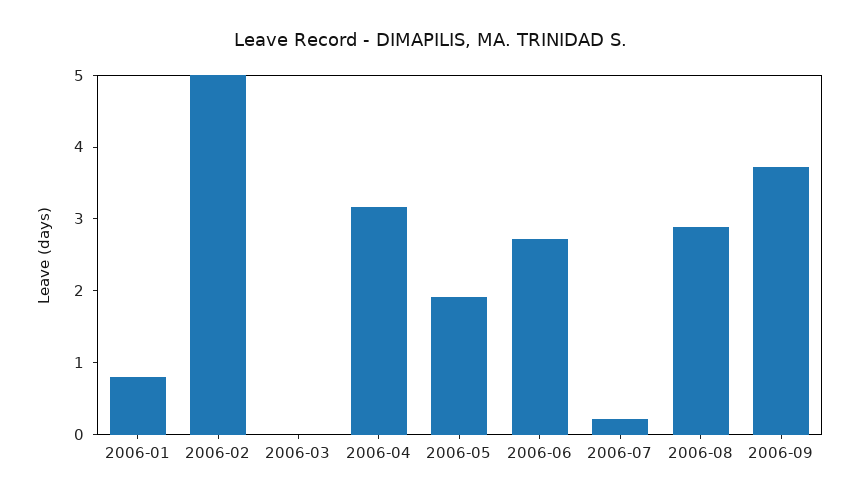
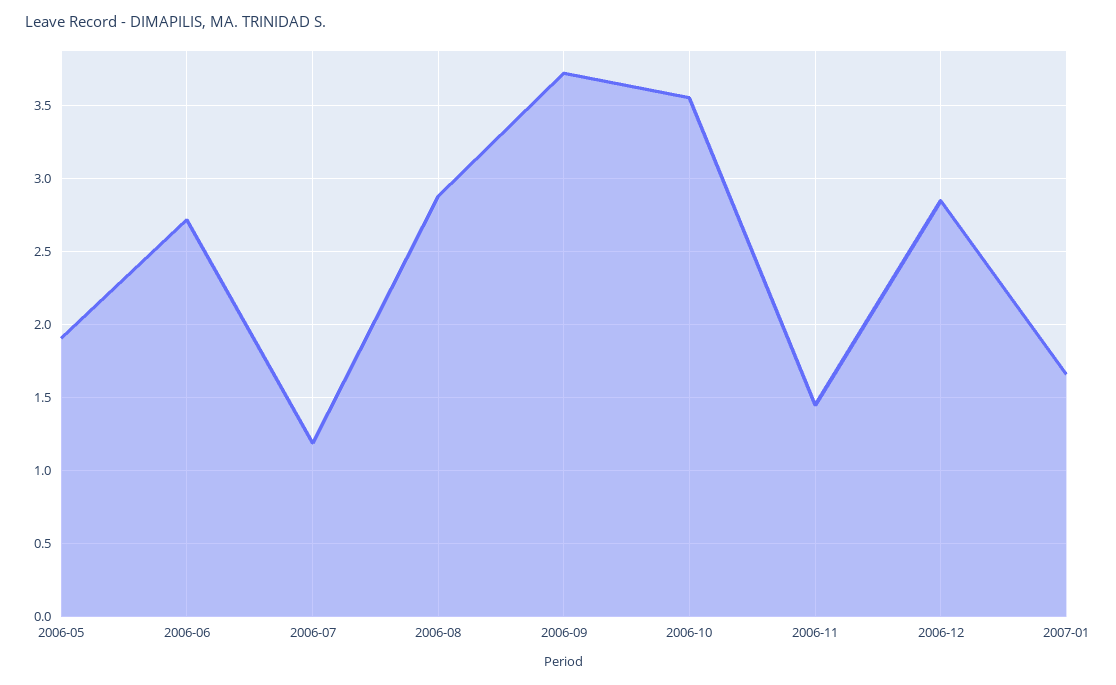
2006-01: 0.8 -> none
2006-02: 5 -> none
2006-03: 0 -> none
2006-04: 3.2 -> none
2006-07: 0.2 -> 1.2
2006-10: none -> 3.55
2006-11: none -> 1.45
2006-12: none -> 2.85
2007-01: none -> 1.65

